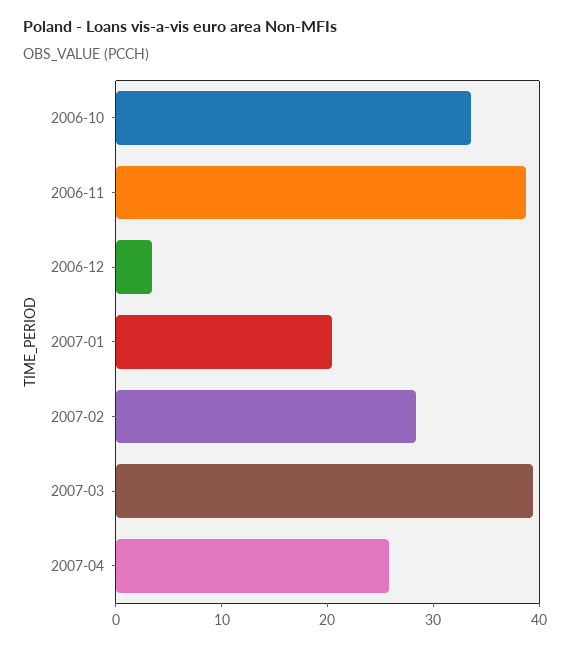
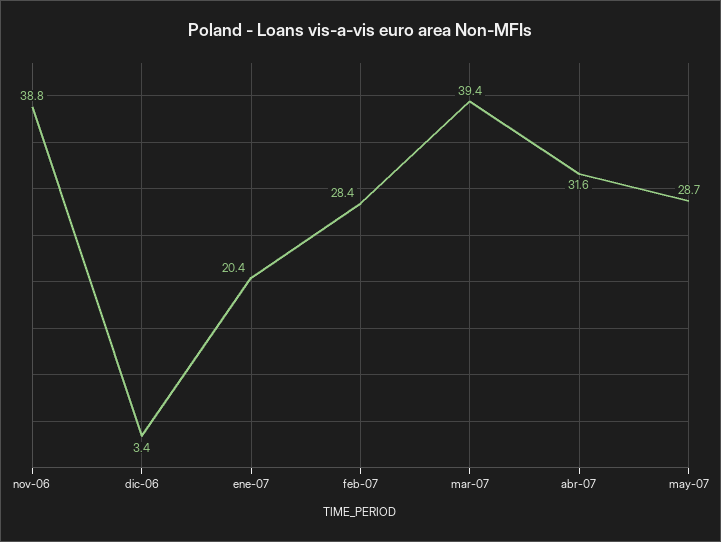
2006-10: 34 -> none
2007-04: 26 -> 31.6
may-07: none -> 28.7

